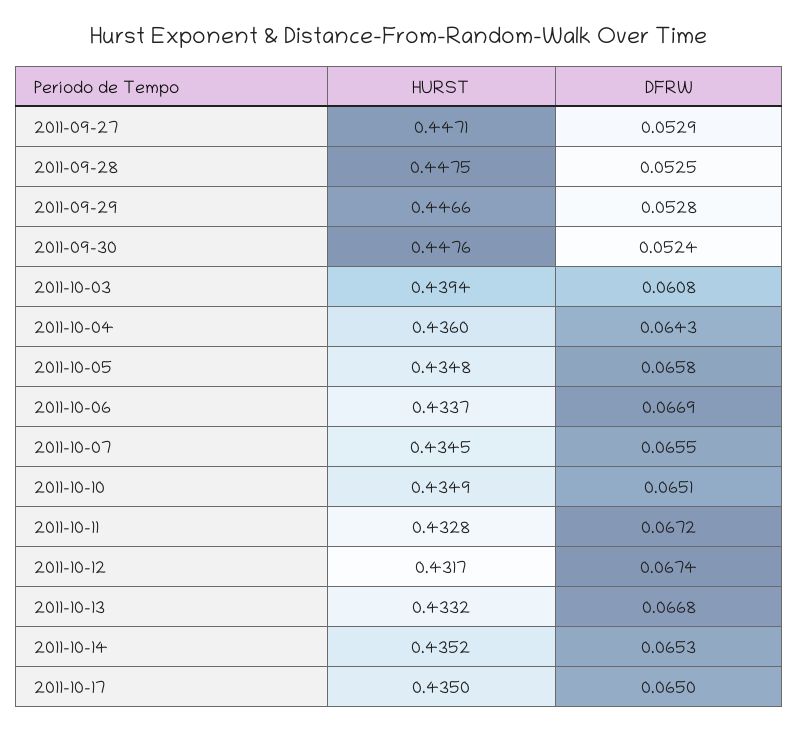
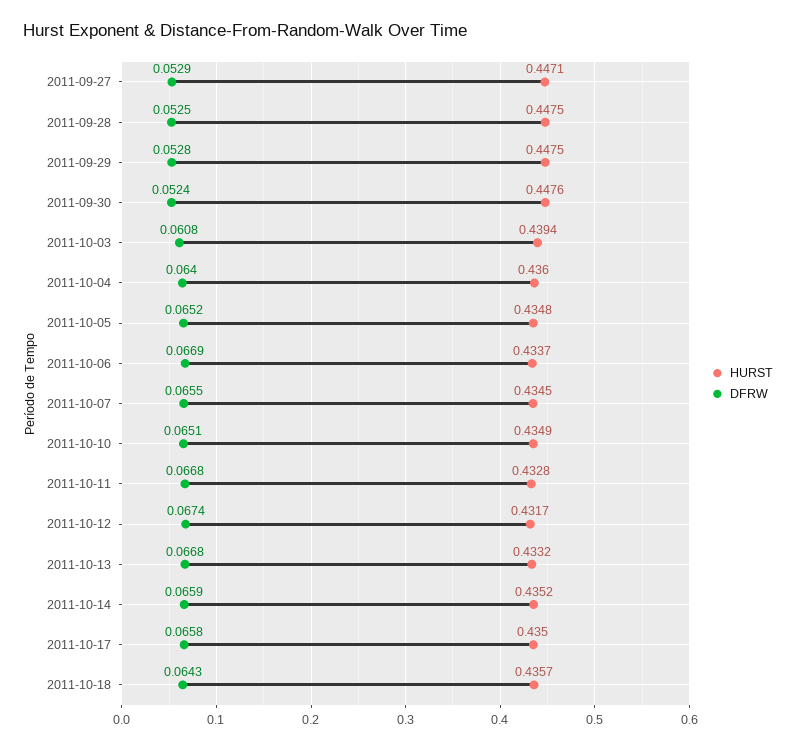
HURST, 2011-09-29: 0.4466 -> 0.4475
DFRW, 2011-10-04: 0.0643 -> 0.064
DFRW, 2011-10-05: 0.0658 -> 0.0652
DFRW, 2011-10-11: 0.0672 -> 0.0668
DFRW, 2011-10-14: 0.0653 -> 0.0659
DFRW, 2011-10-17: 0.065 -> 0.0658
HURST, 2011-10-18: none -> 0.4357
DFRW, 2011-10-18: none -> 0.0643

